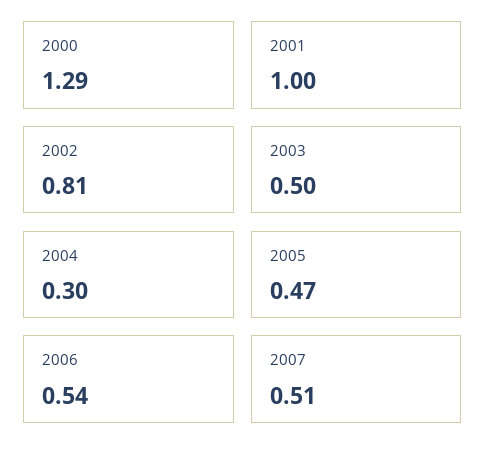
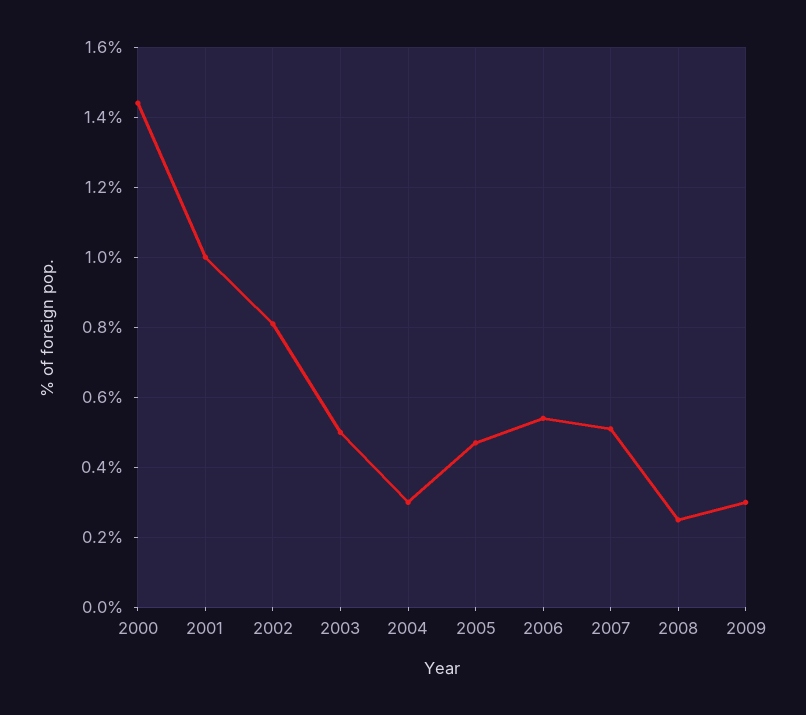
2000: 1.29 -> 1.45
2008: none -> 0.25
2009: none -> 0.3

